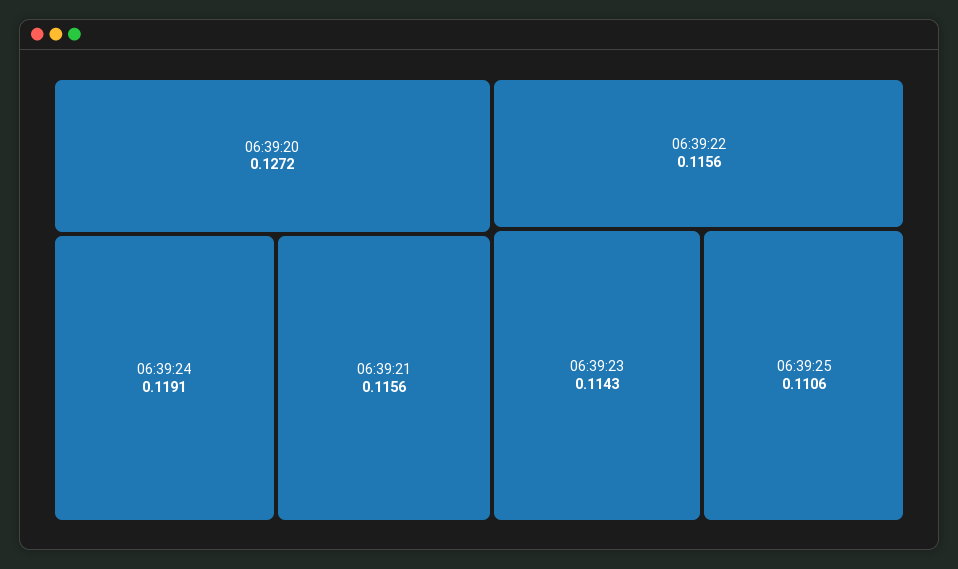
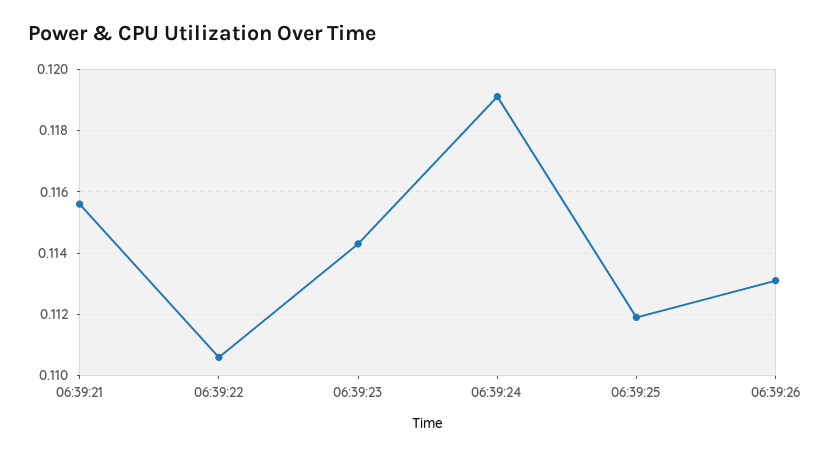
06:39:20: 0.1272 -> none
06:39:22: 0.1156 -> 0.1105
06:39:25: 0.1106 -> 0.112
06:39:26: none -> 0.113

